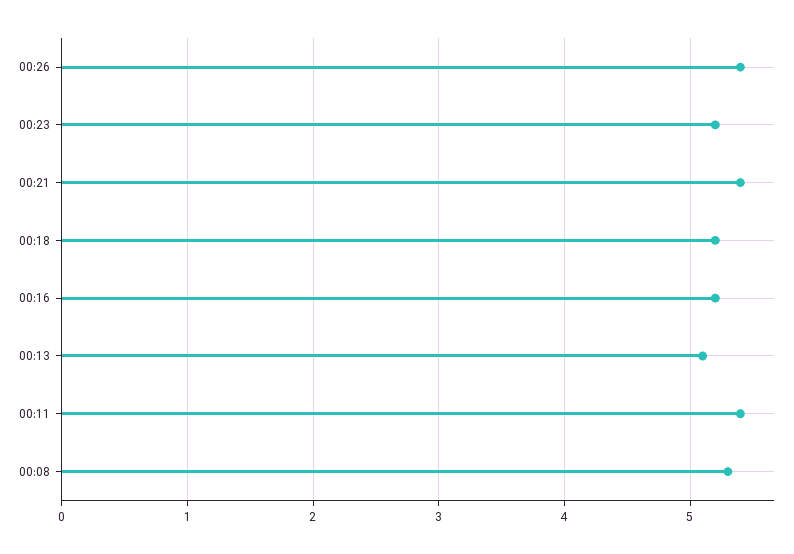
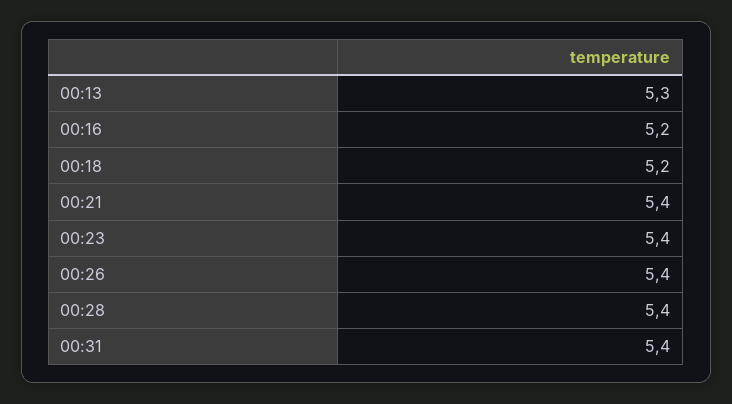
00:23: 5.2 -> 5.4
00:13: 5.1 -> 5.3
00:11: 5.4 -> none
00:08: 5.3 -> none
00:28: none -> 5.4
00:31: none -> 5.4

